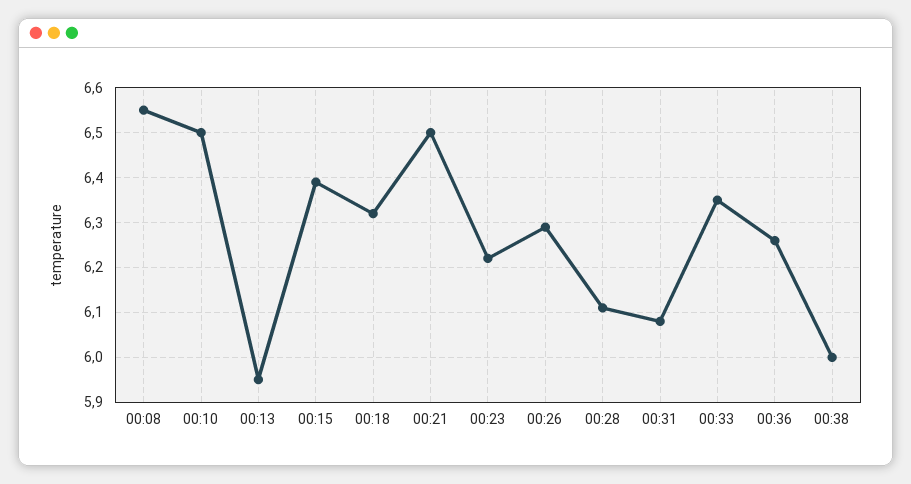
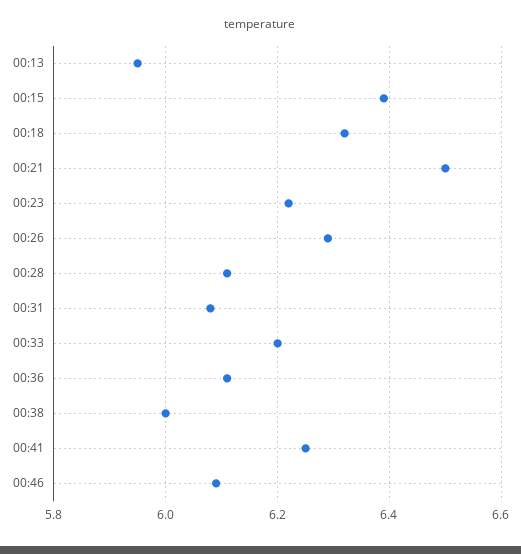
00:08: 6.55 -> none
00:10: 6.5 -> none
00:33: 6.35 -> 6.2
00:36: 6.25 -> 6.1
00:41: none -> 6.25
00:46: none -> 6.1

